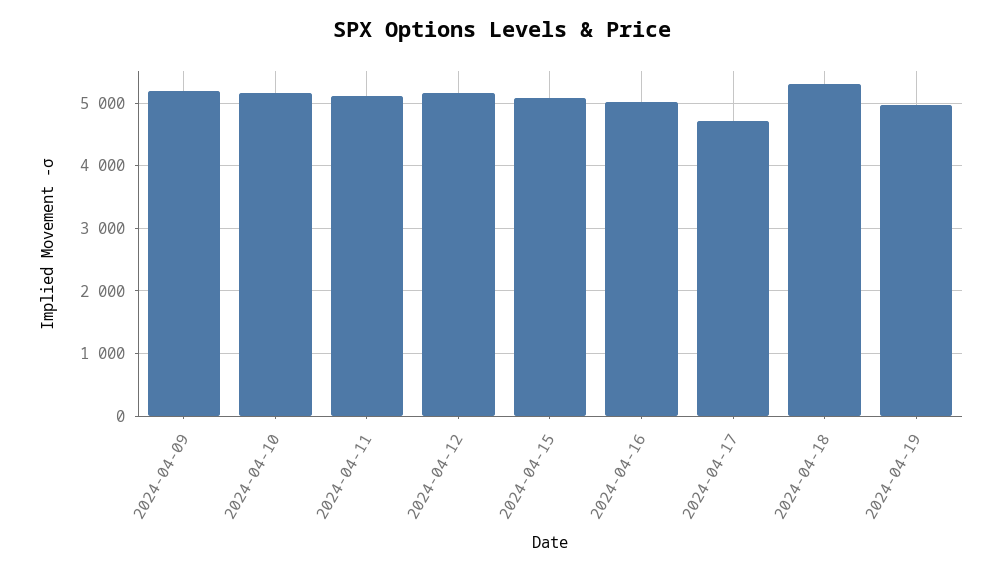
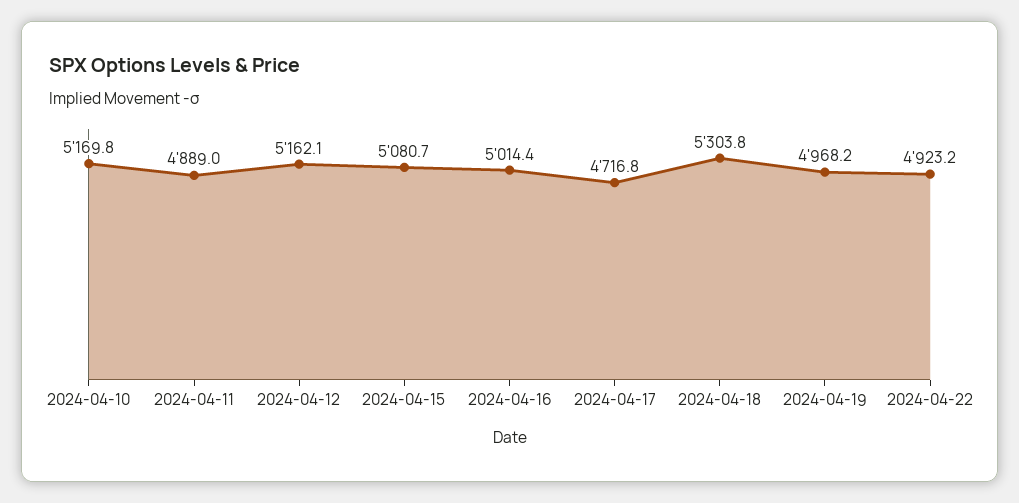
2024-04-09: 5200 -> none
2024-04-11: 5100 -> 4889
2024-04-22: none -> 4923.2

